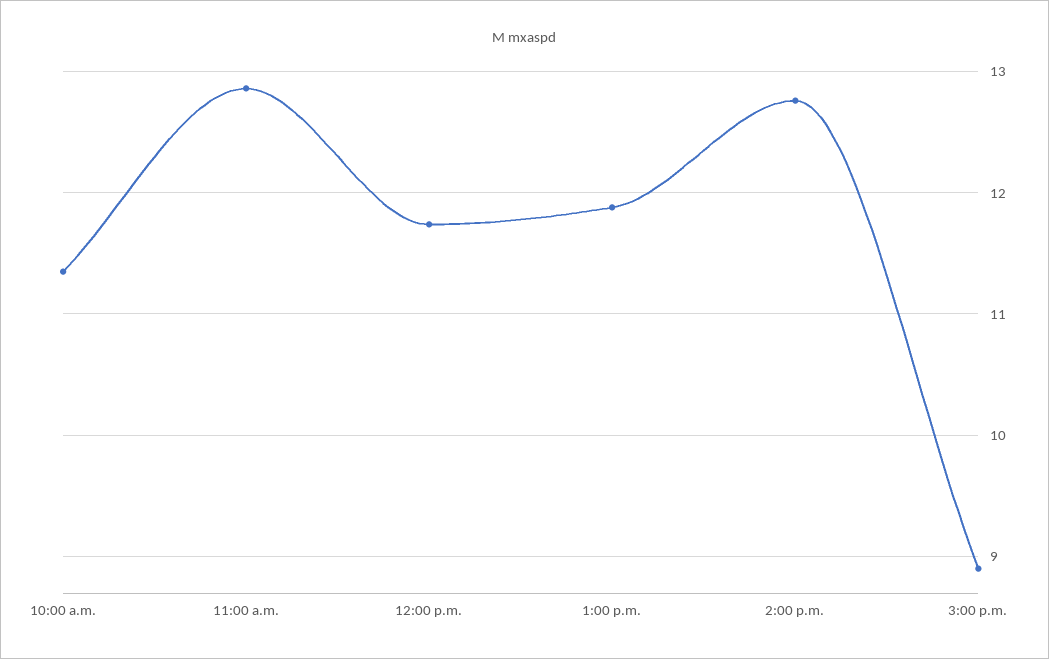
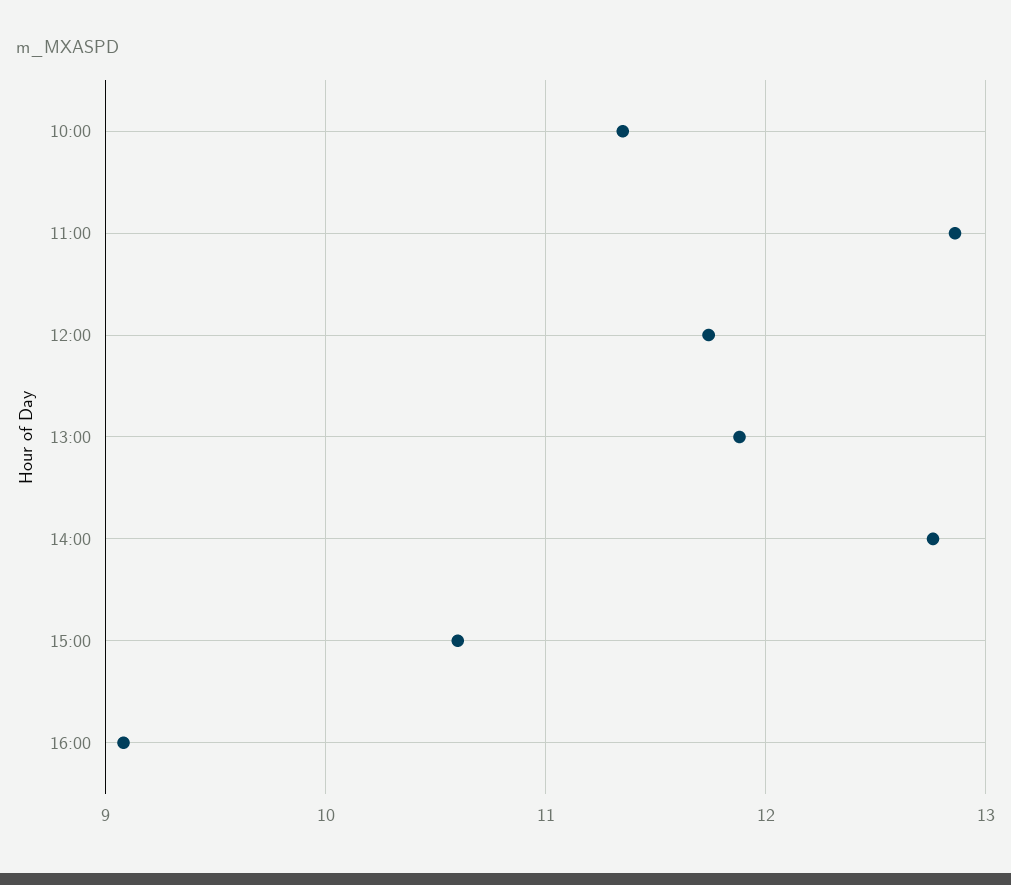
3:00 p.m.: 8.9 -> 10.6
16:00: none -> 9.1

